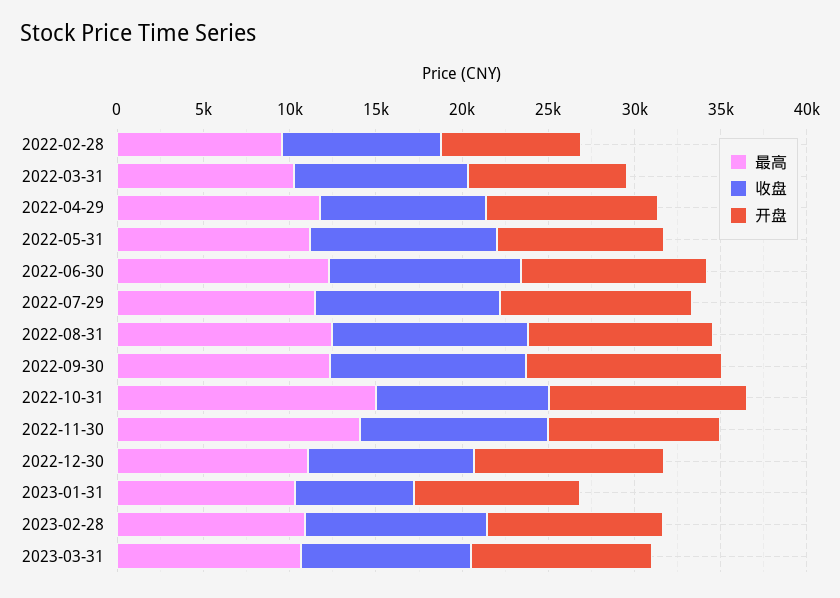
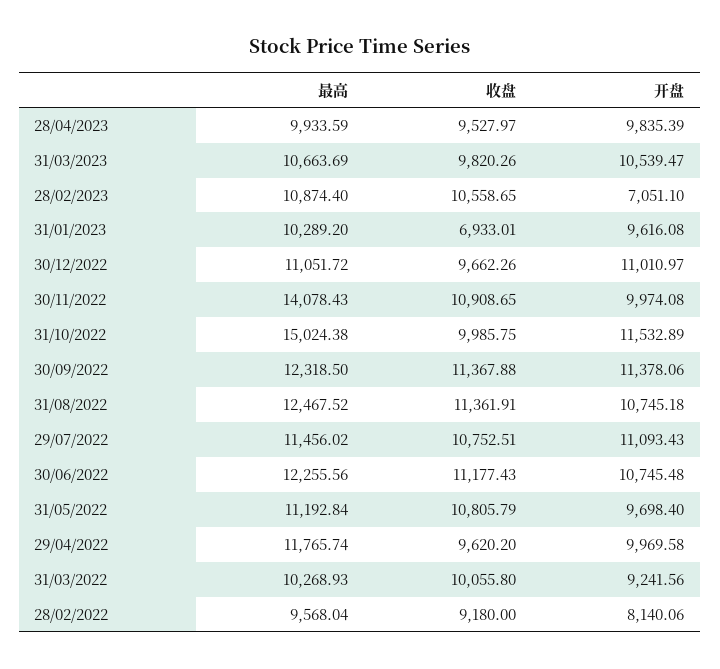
开盘, 2023-02-28: 10000 -> 7051.1
最高, 28/04/2023: none -> 9933.59
收盘, 28/04/2023: none -> 9527.97
开盘, 28/04/2023: none -> 9835.39

